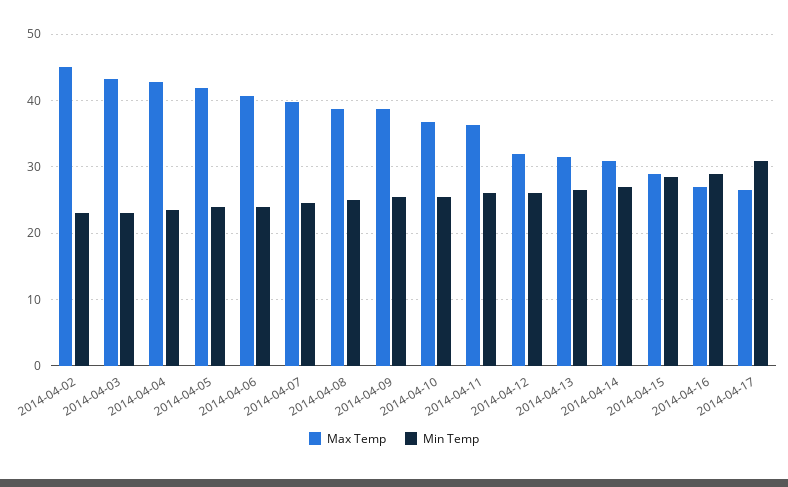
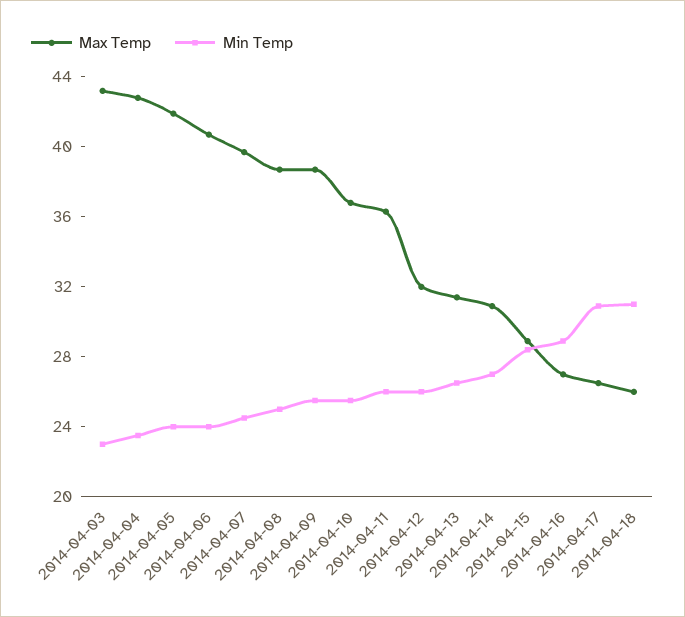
Max Temp, 2014-04-02: 45 -> none
Min Temp, 2014-04-02: 23 -> none
Max Temp, 2014-04-18: none -> 26
Min Temp, 2014-04-18: none -> 31

